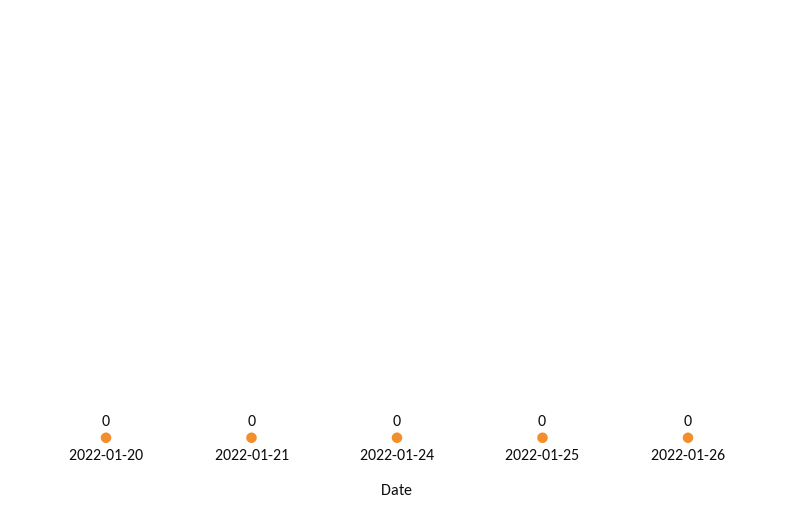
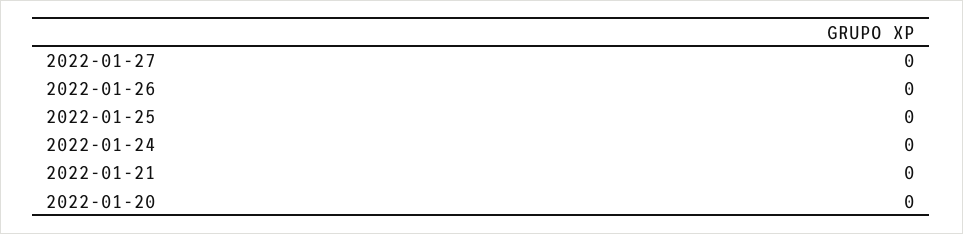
2022-01-27: none -> 0

